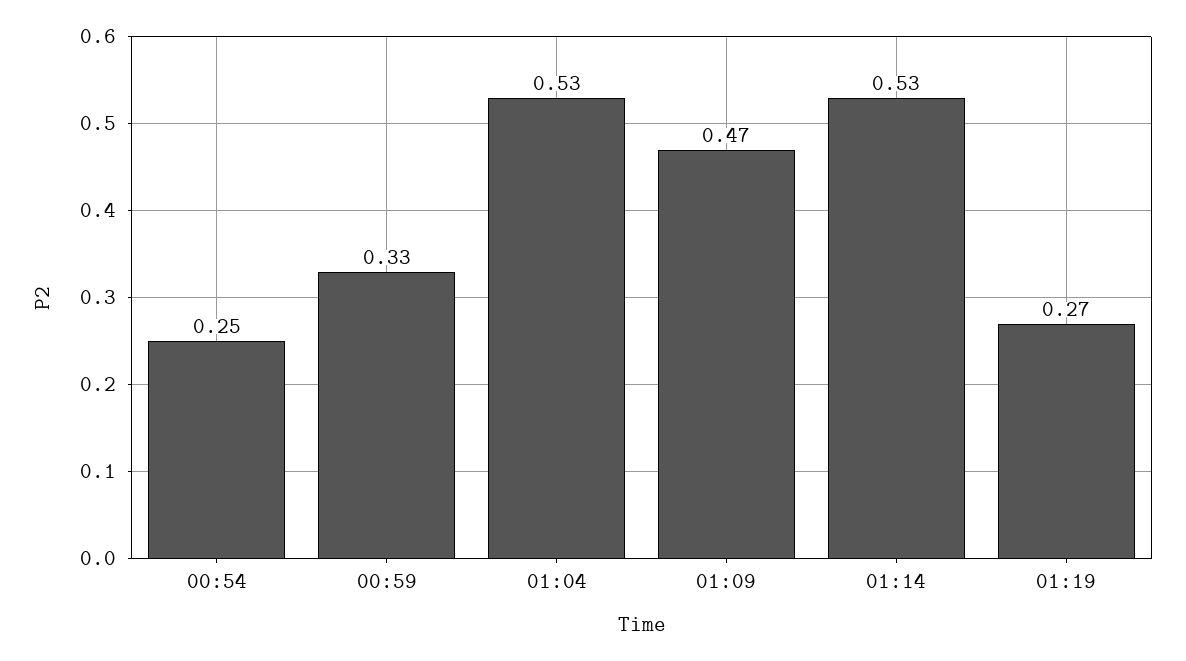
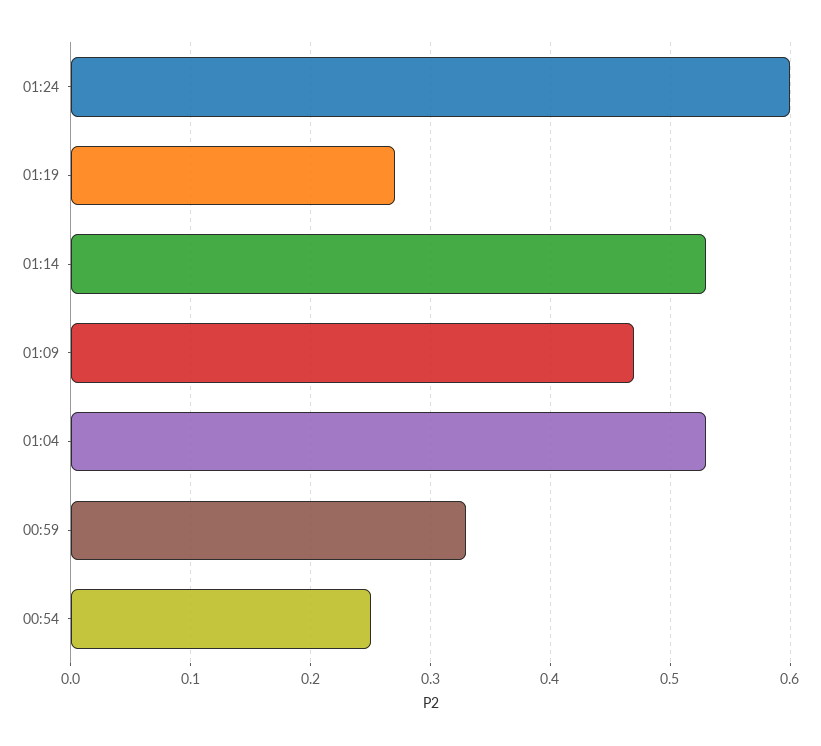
01:24: none -> 0.6

